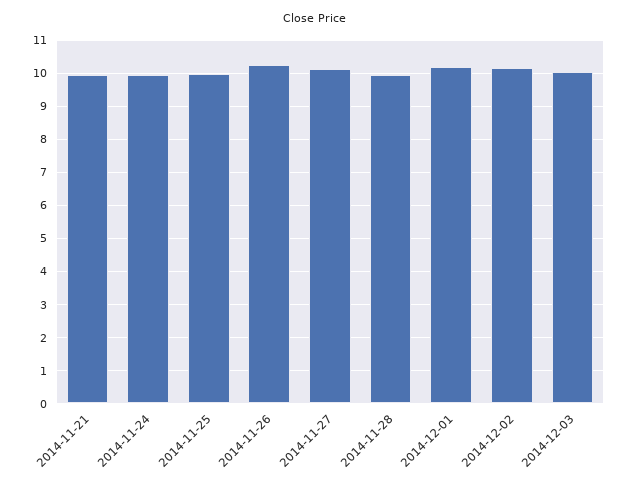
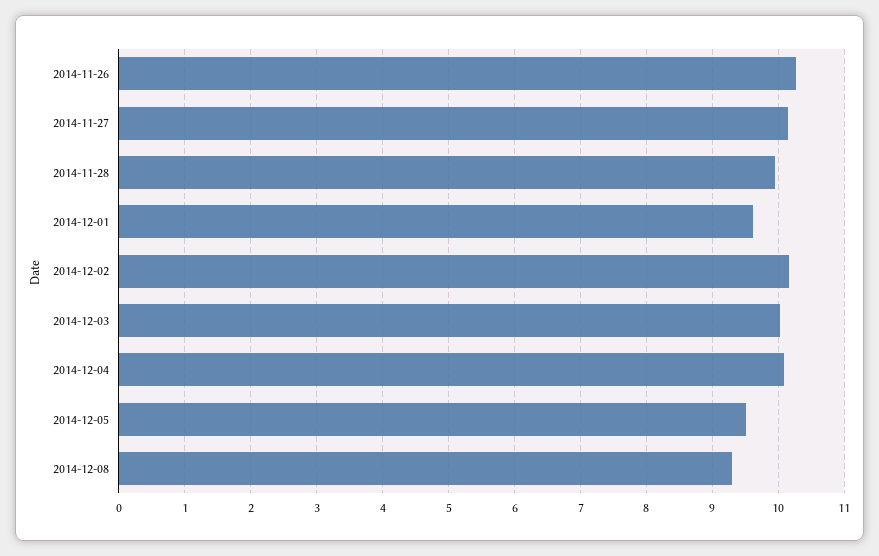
2014-11-21: 10 -> none
2014-11-24: 10 -> none
2014-11-25: 10 -> none
2014-12-01: 10.2 -> 9.6
2014-12-04: none -> 10.1
2014-12-05: none -> 9.5
2014-12-08: none -> 9.3

